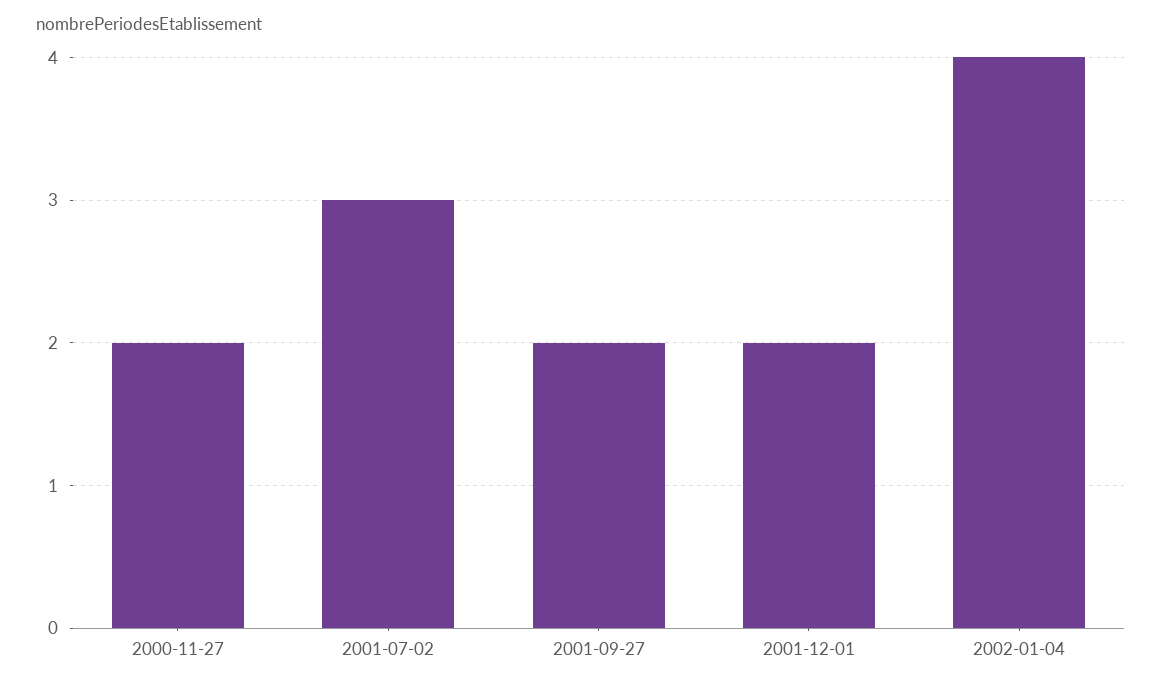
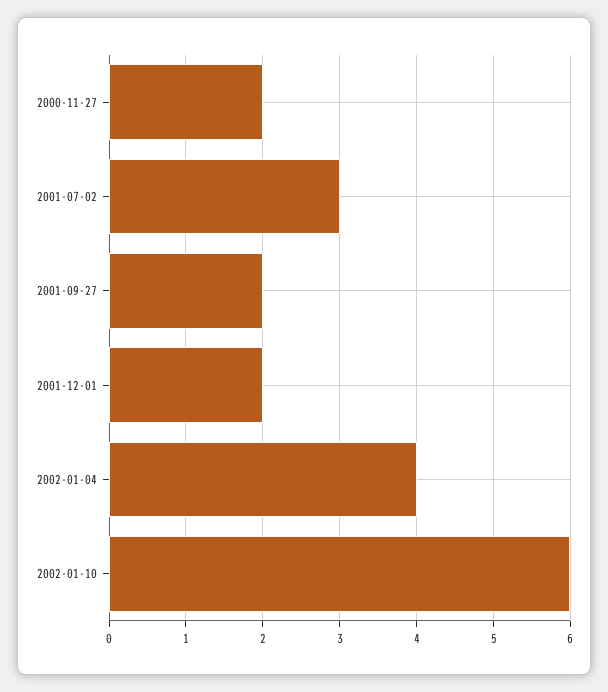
2002-01-10: none -> 6

